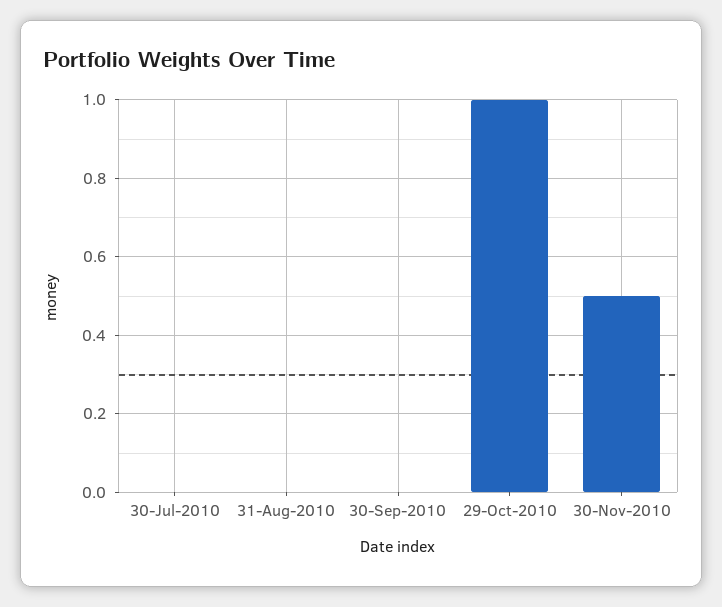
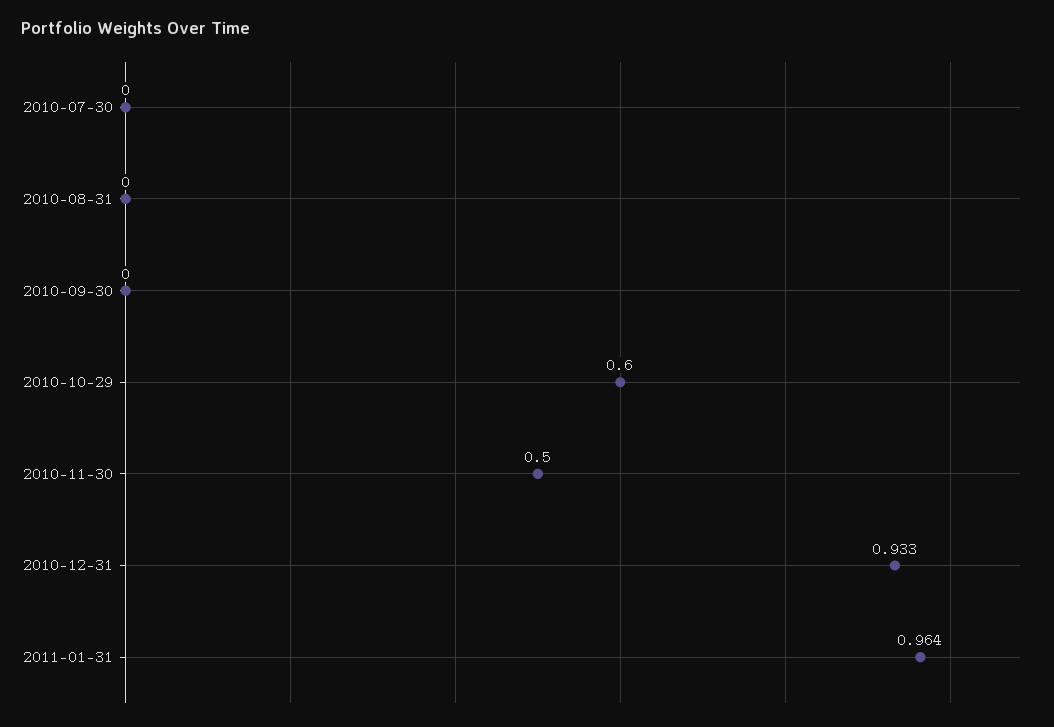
29-Oct-2010: 1 -> 0.6
2010-12-31: none -> 0.933
2011-01-31: none -> 0.964

